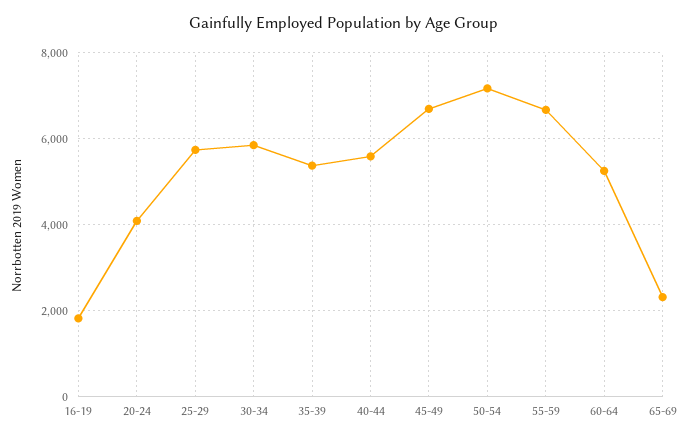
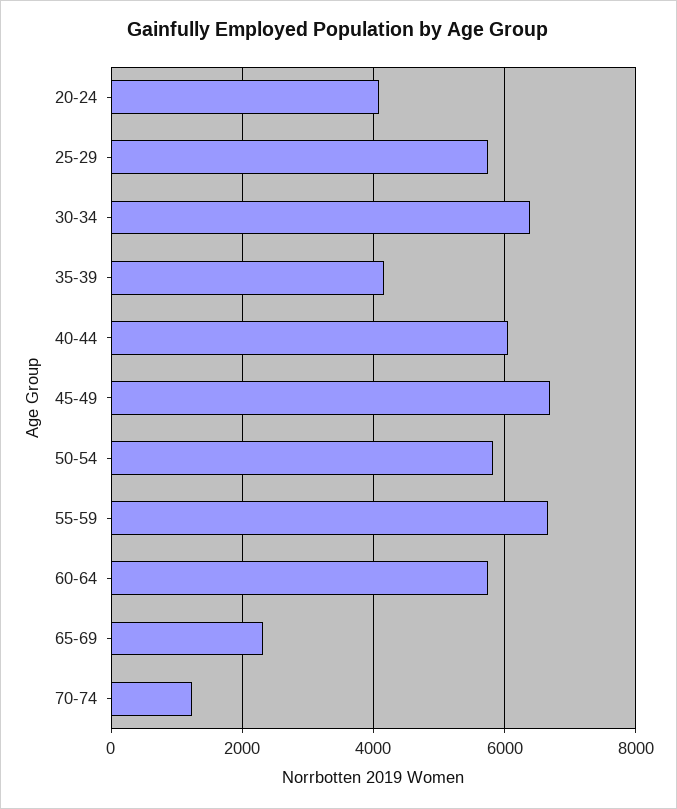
16-19: 1800 -> none
30-34: 5800 -> 6400
35-39: 5400 -> 4200
40-44: 5600 -> 6000
50-54: 7200 -> 5800
60-64: 5200 -> 5800
70-74: none -> 1200

